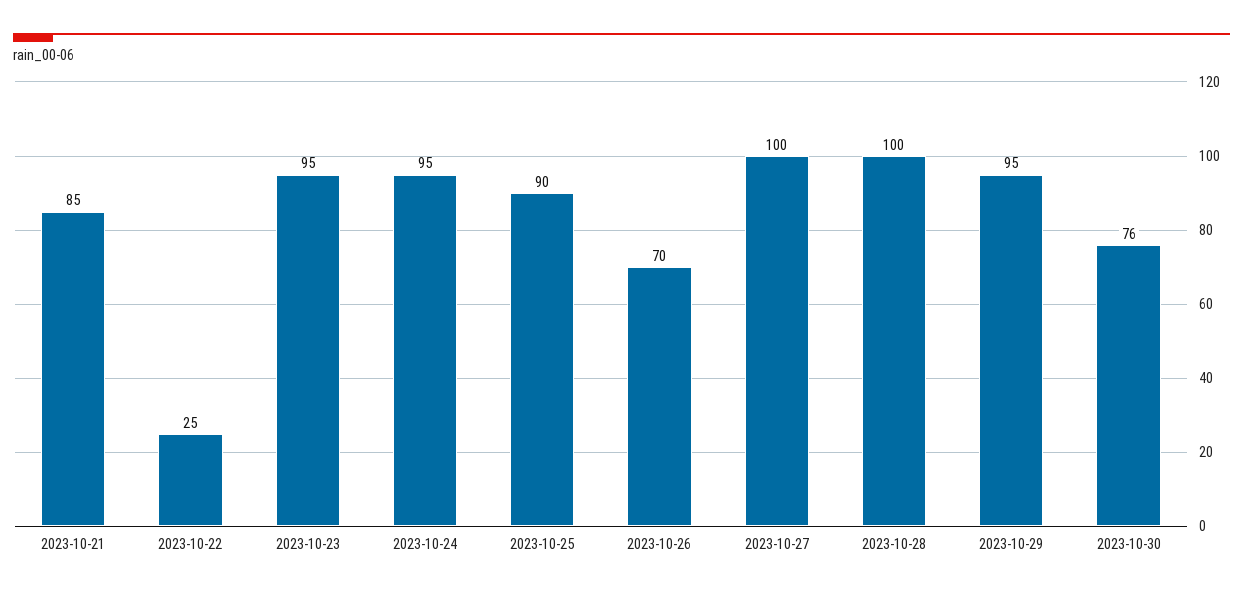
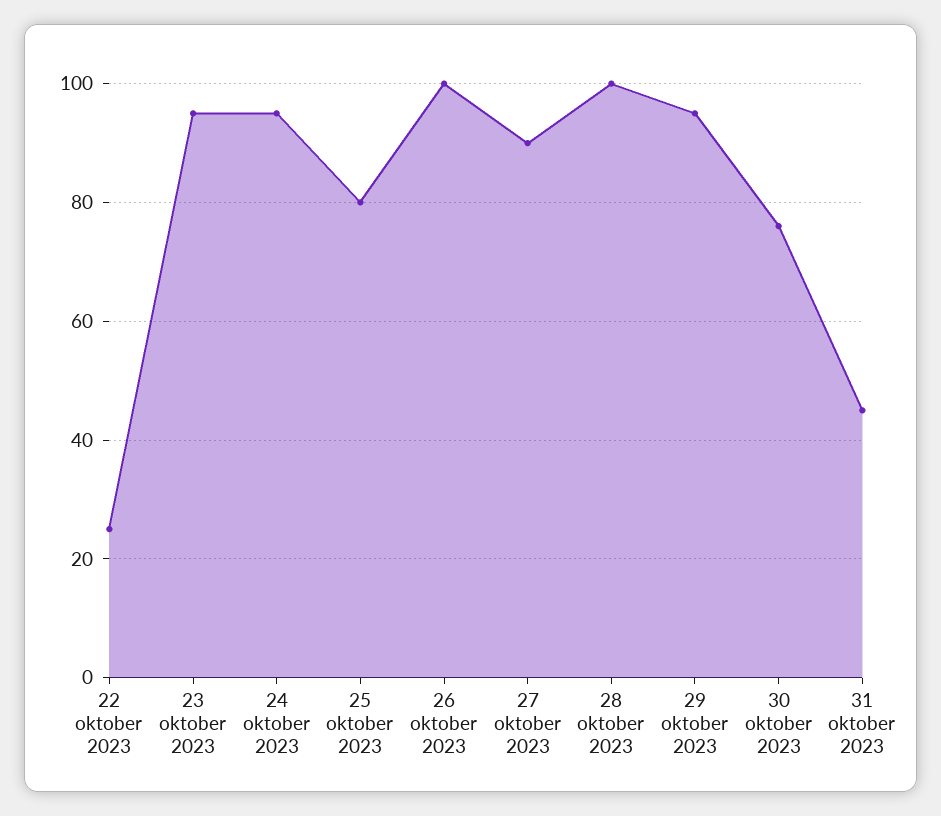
2023-10-21: 85 -> none
2023-10-25: 90 -> 80
2023-10-26: 70 -> 100
2023-10-27: 100 -> 90
31 oktober 2023: none -> 45

